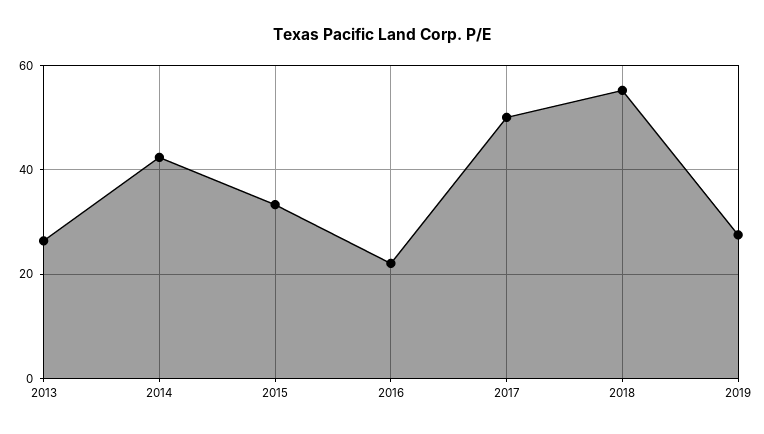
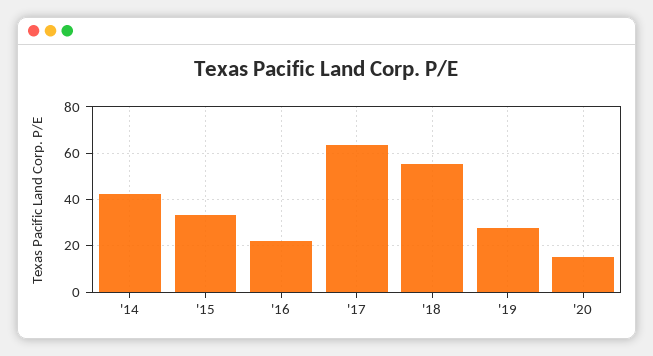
2013: 26 -> none
2017: 50 -> 65
'20: none -> 15

